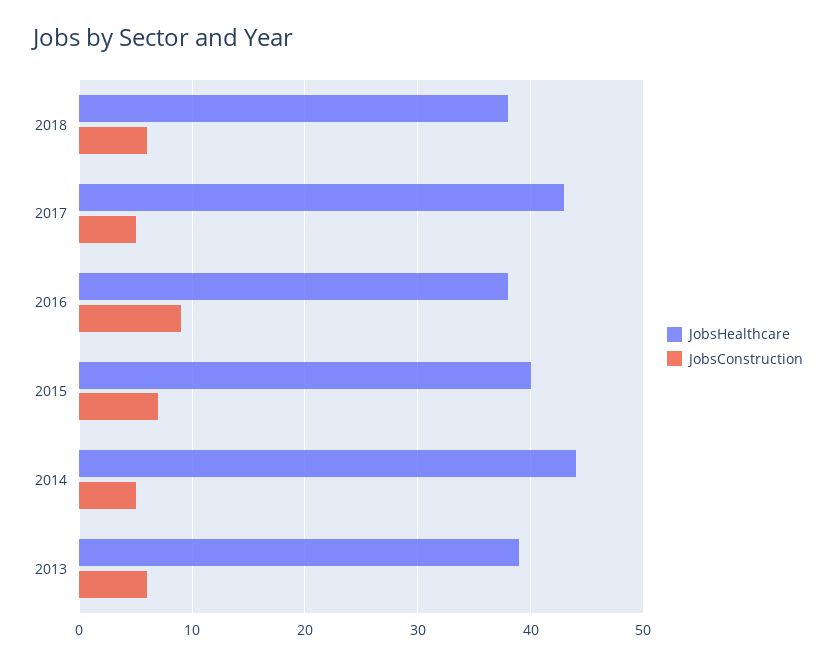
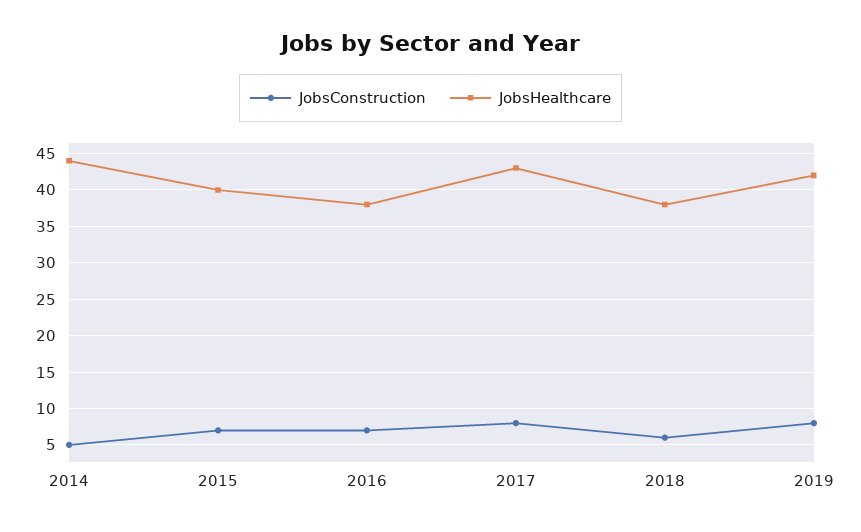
JobsConstruction, 2017: 5 -> 8
JobsConstruction, 2016: 9 -> 7
JobsHealthcare, 2013: 39 -> none
JobsConstruction, 2013: 6 -> none
JobsConstruction, 2019: none -> 8
JobsHealthcare, 2019: none -> 42

